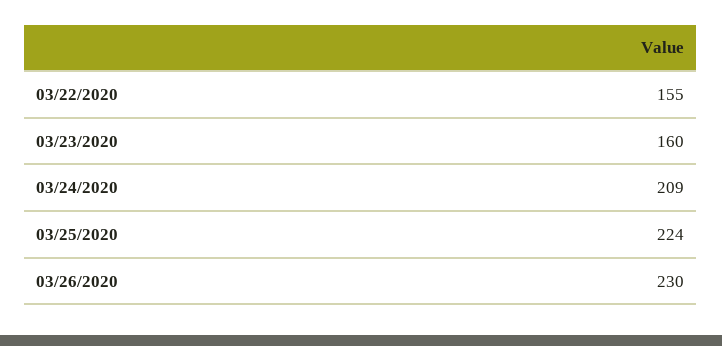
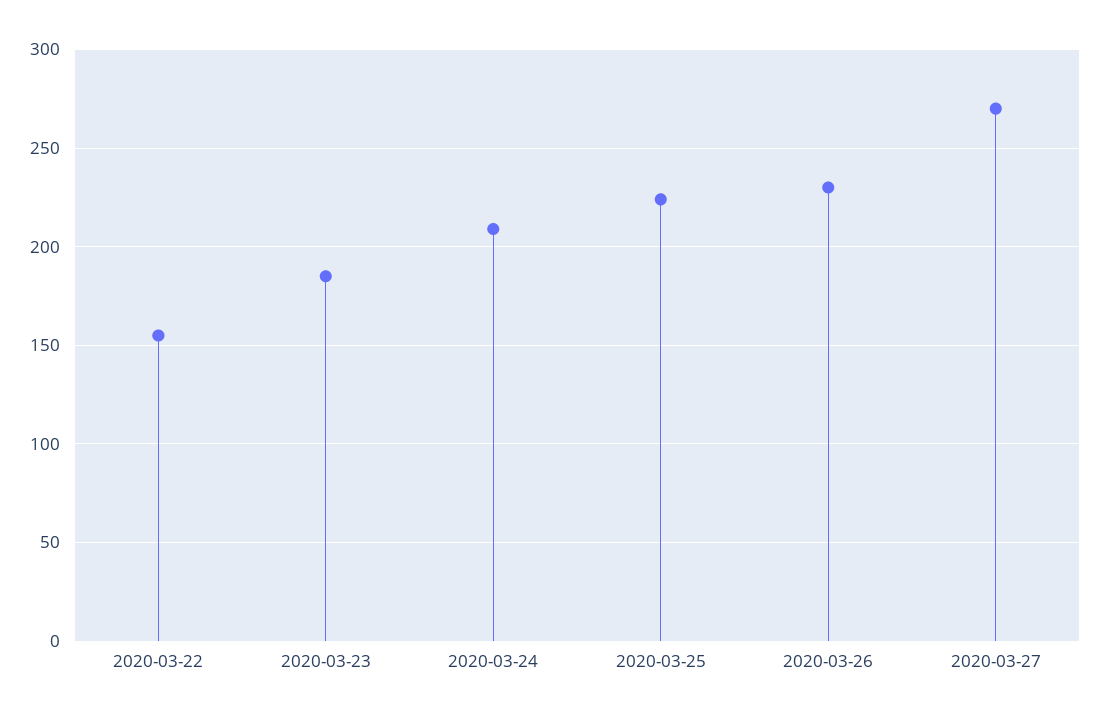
03/23/2020: 160 -> 185
2020-03-27: none -> 270

